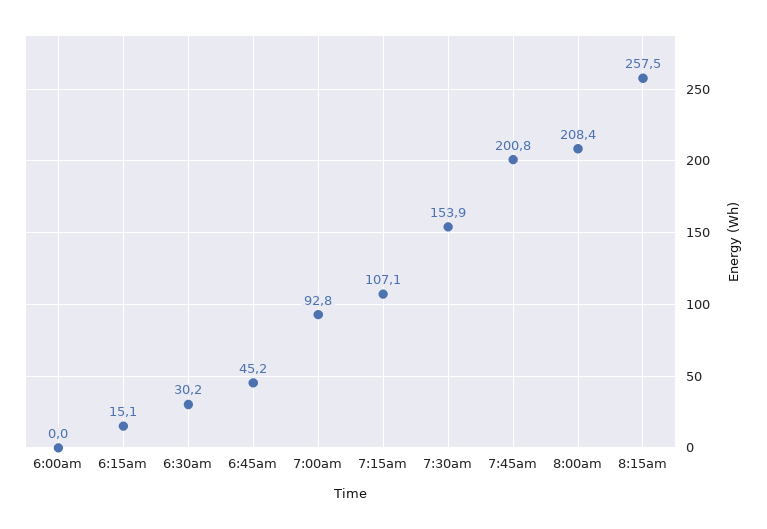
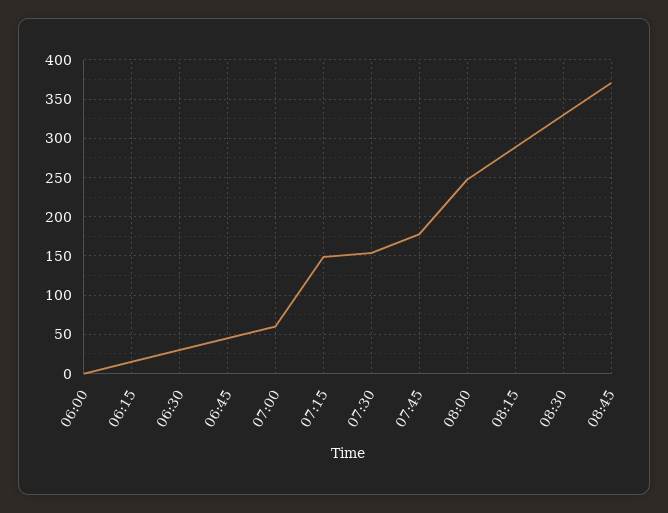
7:00am: 92.8 -> 60
7:15am: 107.1 -> 150
7:45am: 200.8 -> 180
8:00am: 208.4 -> 250
8:15am: 257.5 -> 290
08:30: none -> 330
08:45: none -> 370

